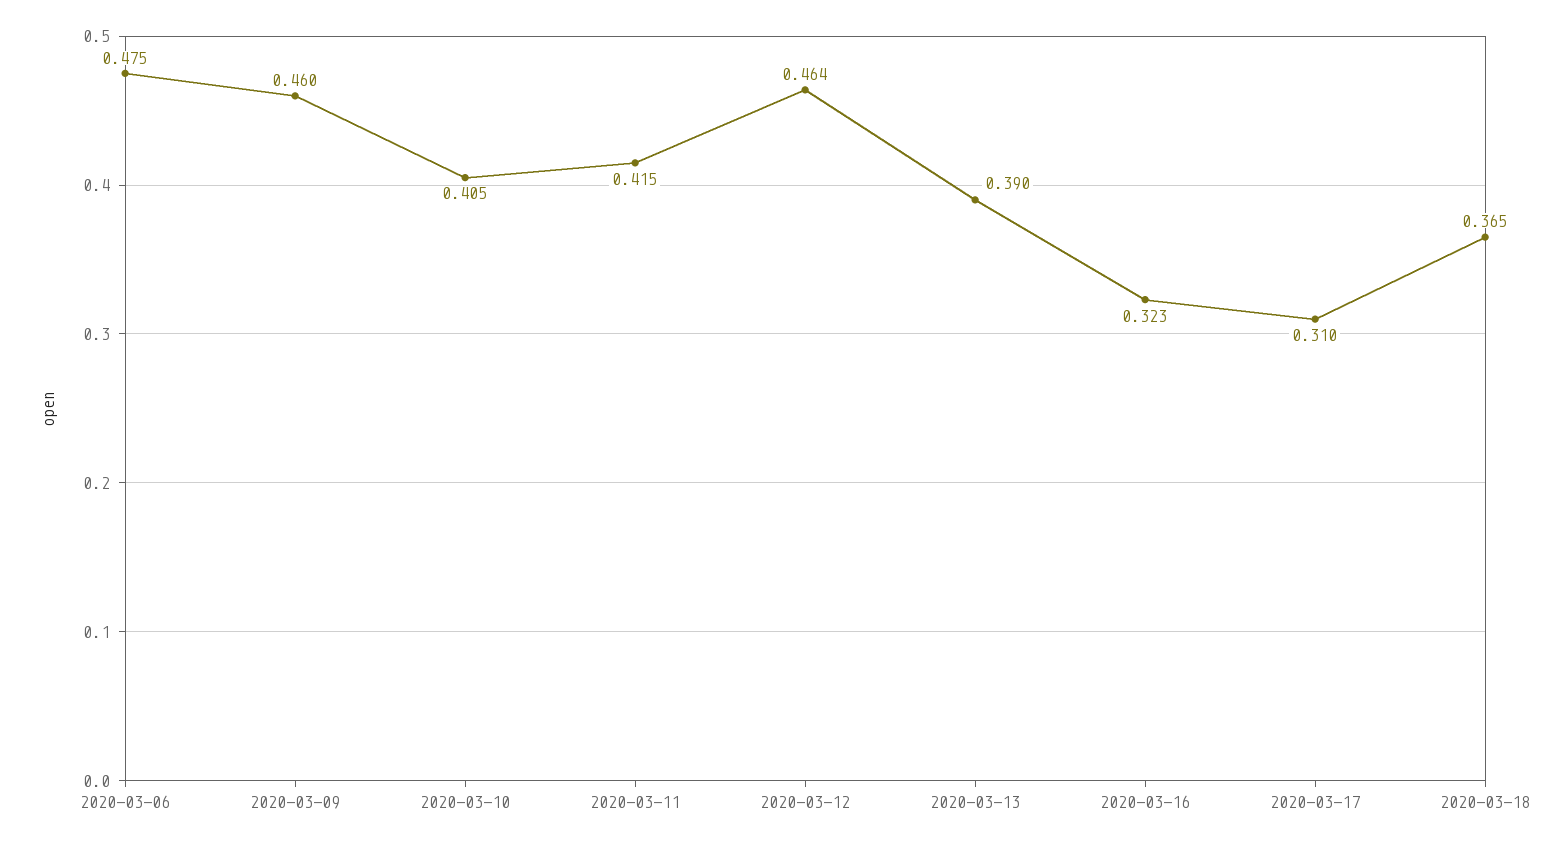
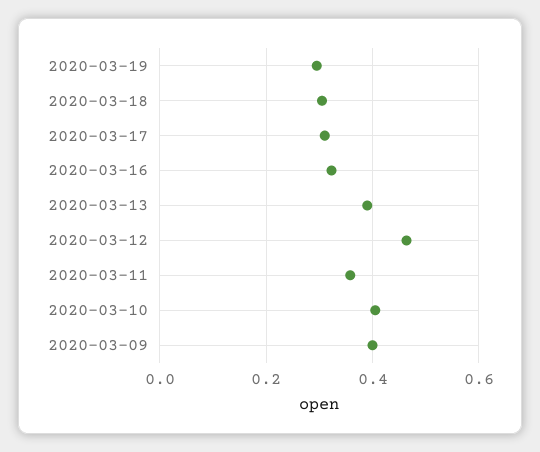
2020-03-06: 0.475 -> none
2020-03-09: 0.46 -> 0.4
2020-03-11: 0.415 -> 0.36
2020-03-18: 0.365 -> 0.3
2020-03-19: none -> 0.3

